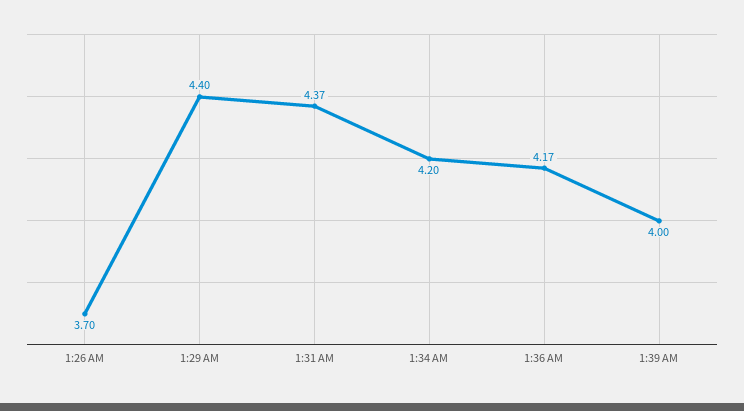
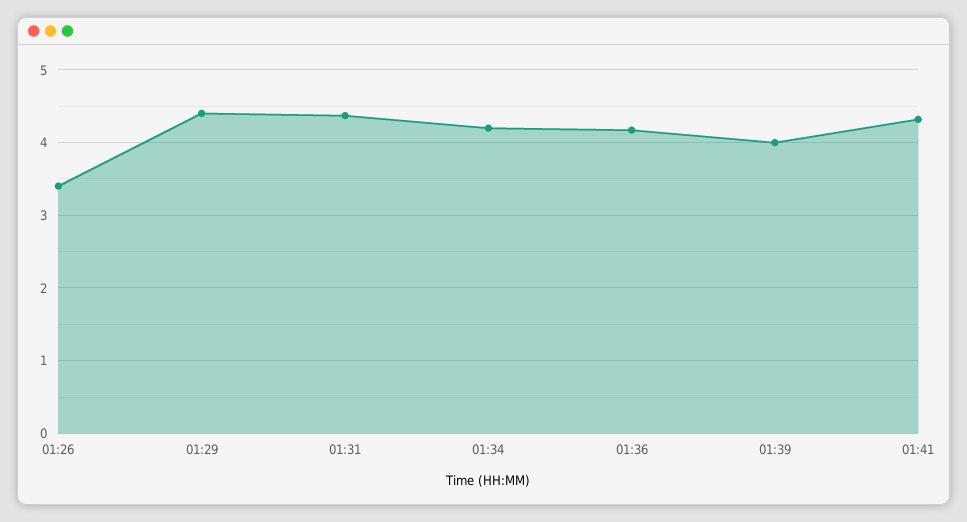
1:26 AM: 3.7 -> 3.4
01:41: none -> 4.3

